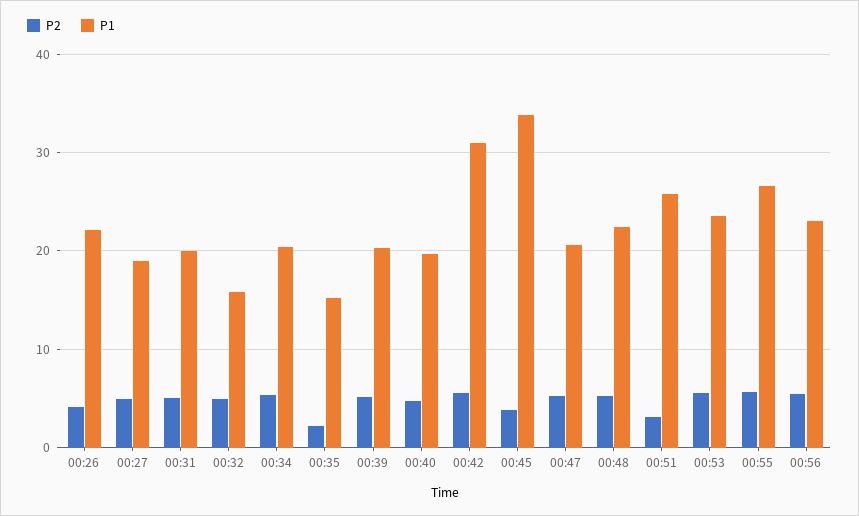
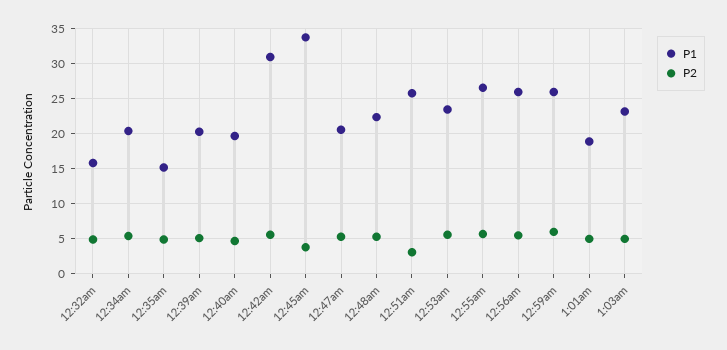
P2, 00:26: 4 -> none
P1, 00:26: 22 -> none
P2, 00:27: 5 -> none
P1, 00:27: 19 -> none
P2, 00:31: 5 -> none
P1, 00:31: 20 -> none
P2, 00:35: 2 -> 5
P1, 00:56: 23 -> 26
P1, 12:59am: none -> 26
P2, 12:59am: none -> 6
P1, 1:01am: none -> 19
P2, 1:01am: none -> 5
P1, 1:03am: none -> 23
P2, 1:03am: none -> 5

